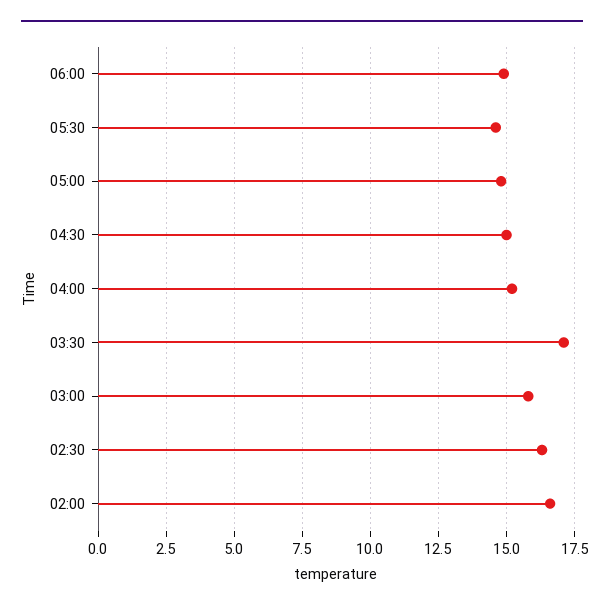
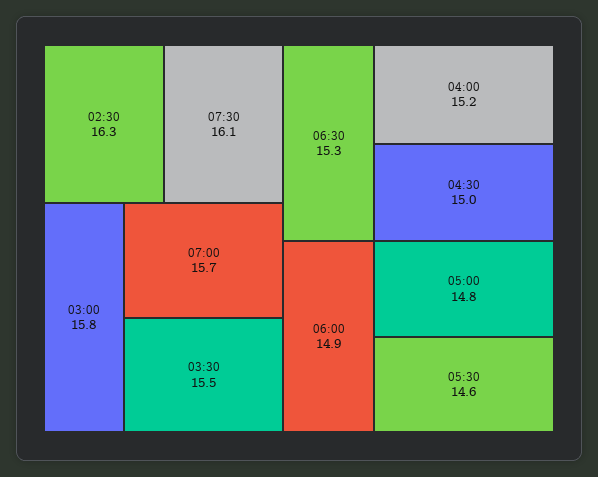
03:30: 17 -> 15.5
02:00: 16.5 -> none
07:30: none -> 16.1
07:00: none -> 15.7
06:30: none -> 15.3

